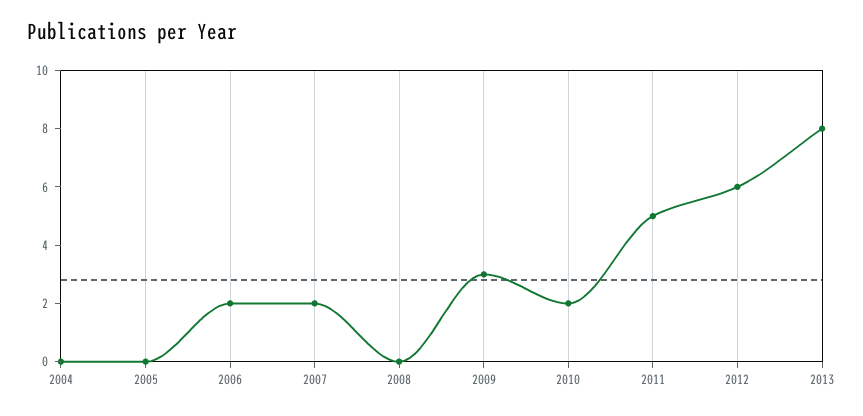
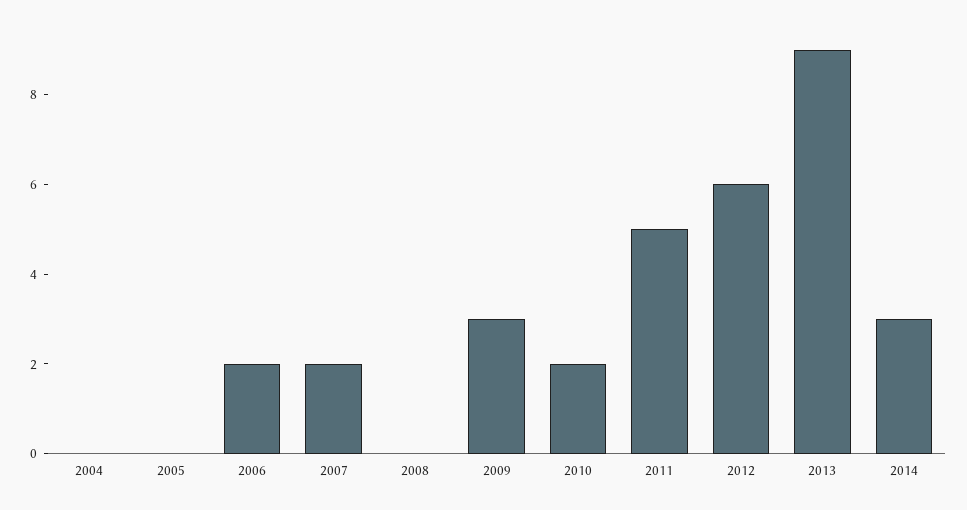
2013: 8 -> 9
2014: none -> 3

